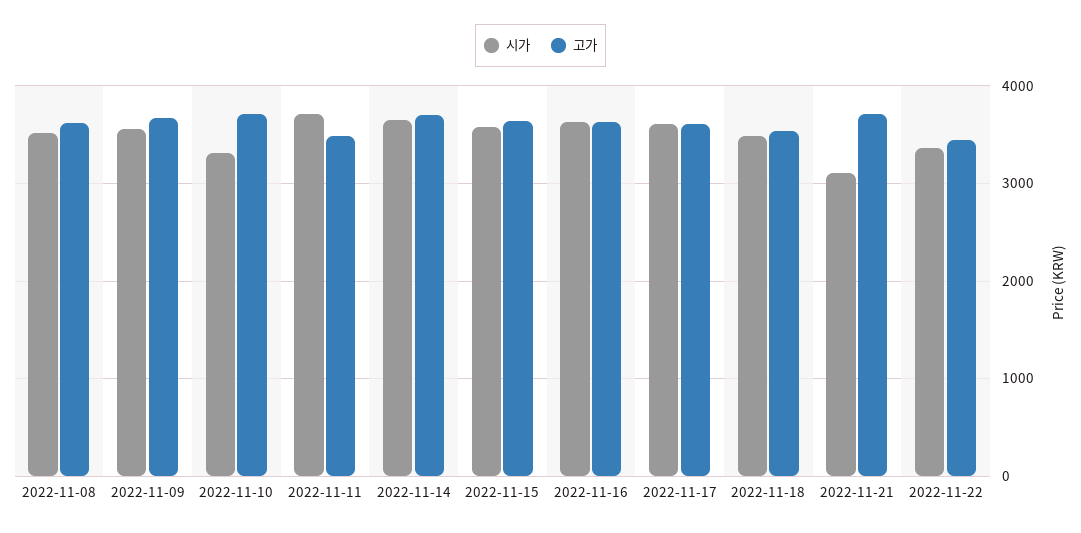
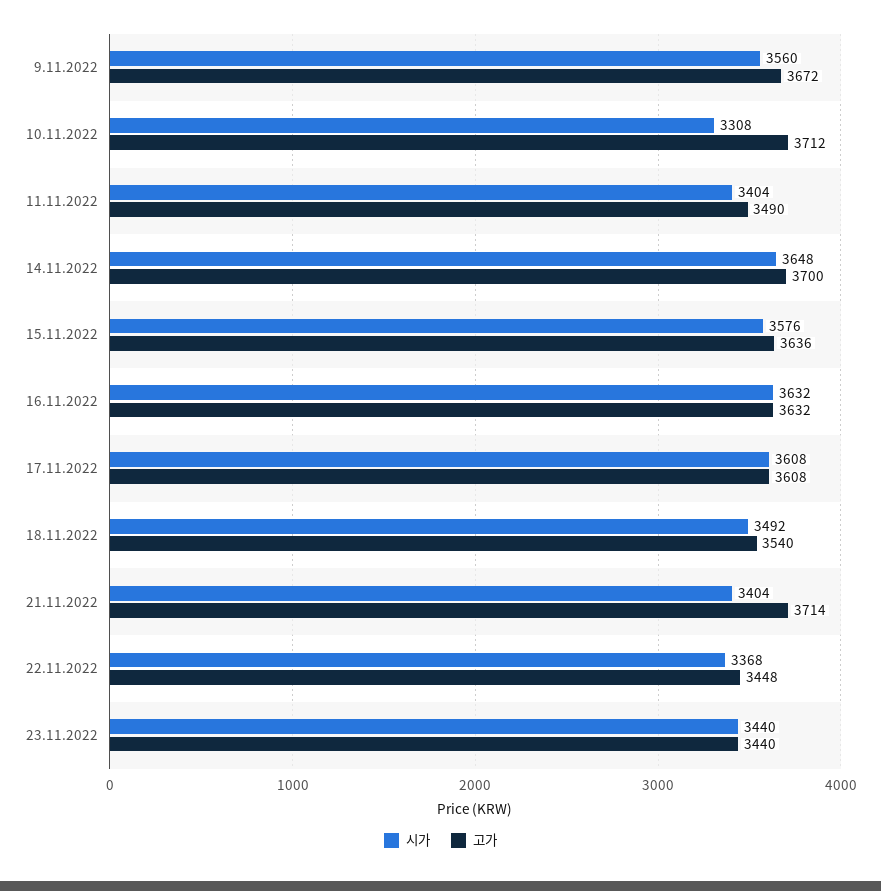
시가, 2022-11-08: 3500 -> none
고가, 2022-11-08: 3600 -> none
시가, 2022-11-11: 3700 -> 3404
시가, 2022-11-21: 3100 -> 3404
시가, 23.11.2022: none -> 3440
고가, 23.11.2022: none -> 3440

